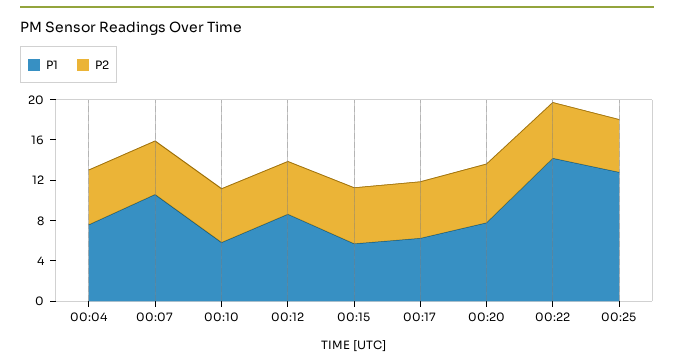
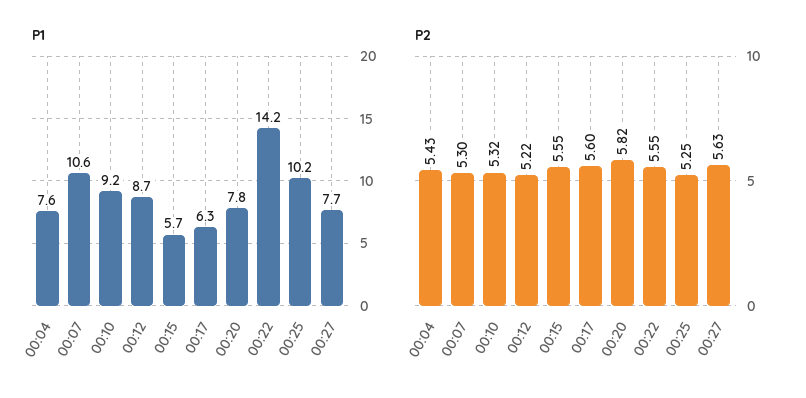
P1, 00:10: 6 -> 9.2
P1, 00:25: 13 -> 10.2
P1, 00:27: none -> 7.7
P2, 00:27: none -> 5.63

